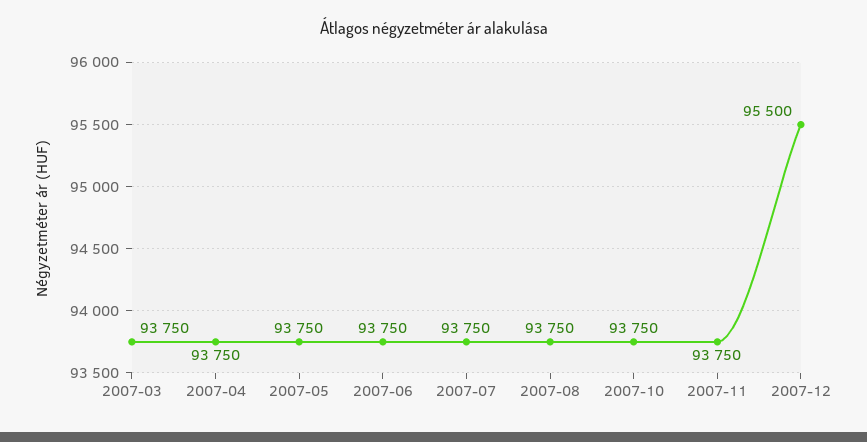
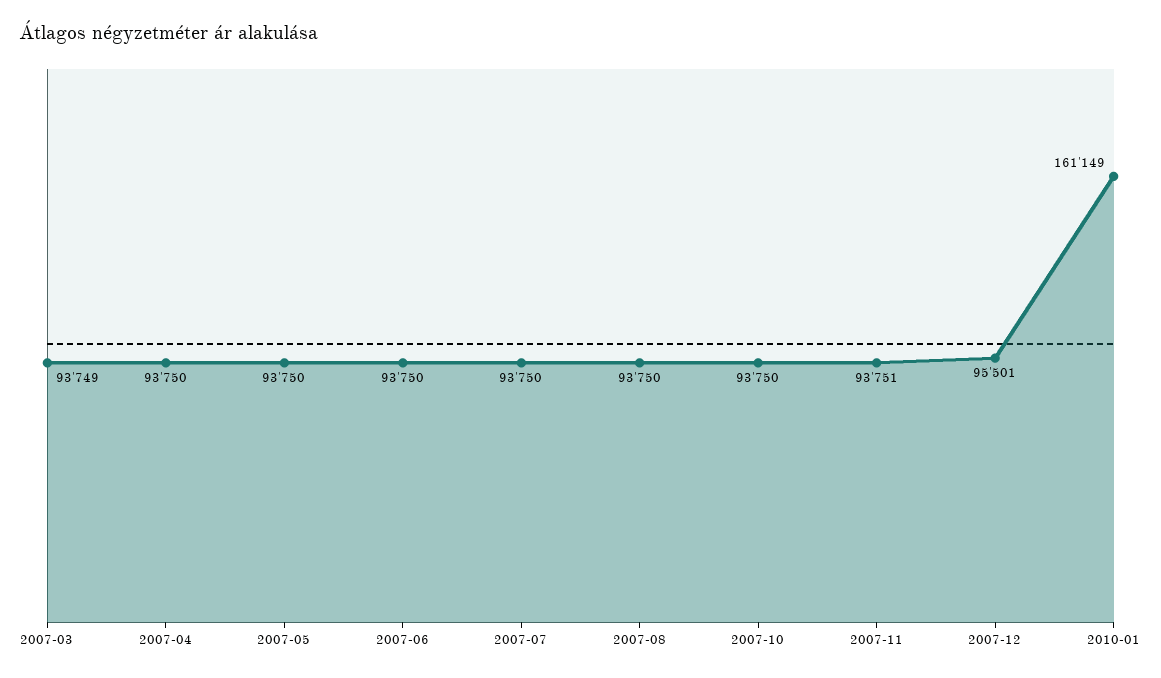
2007-03: 93750 -> 93749
2007-11: 93750 -> 93751
2007-12: 95500 -> 95501
2010-01: none -> 161149

